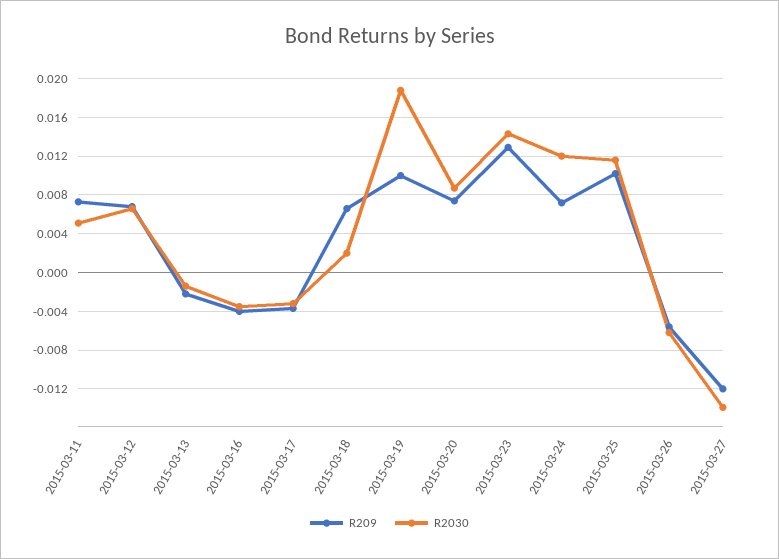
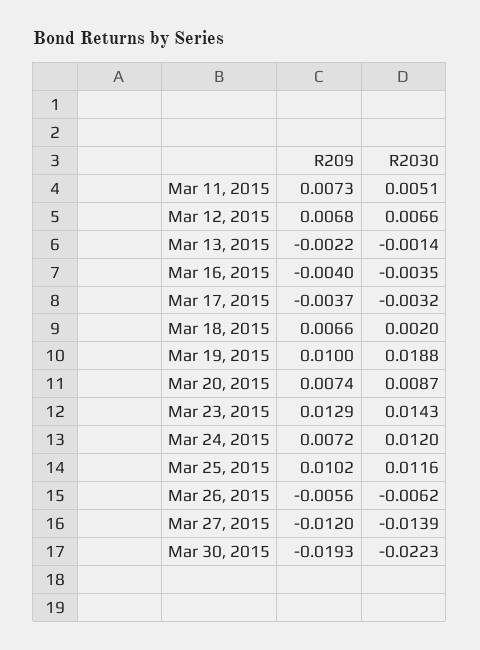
R209, Mar 30, 2015: none -> -0.0193
R2030, Mar 30, 2015: none -> -0.0223

